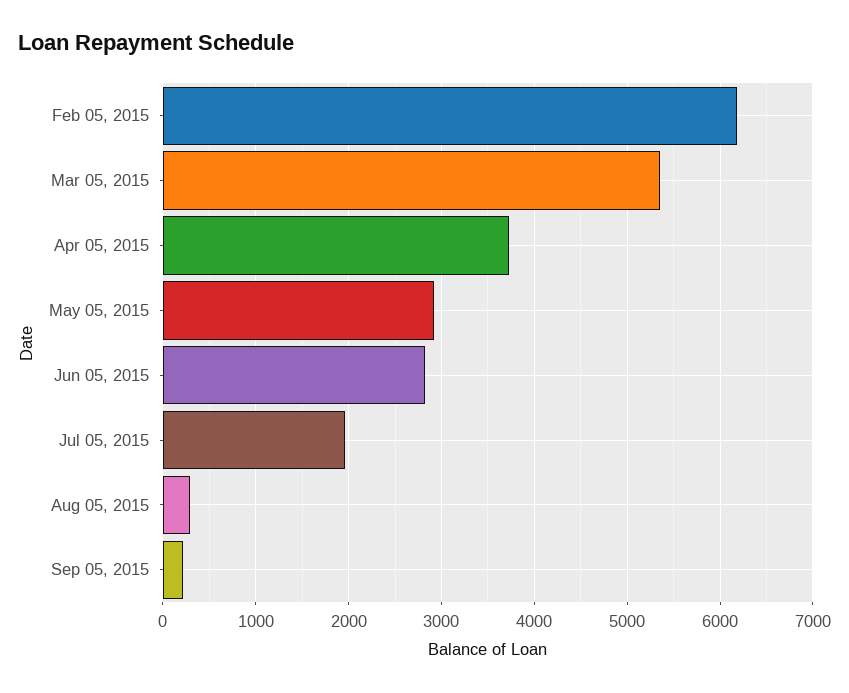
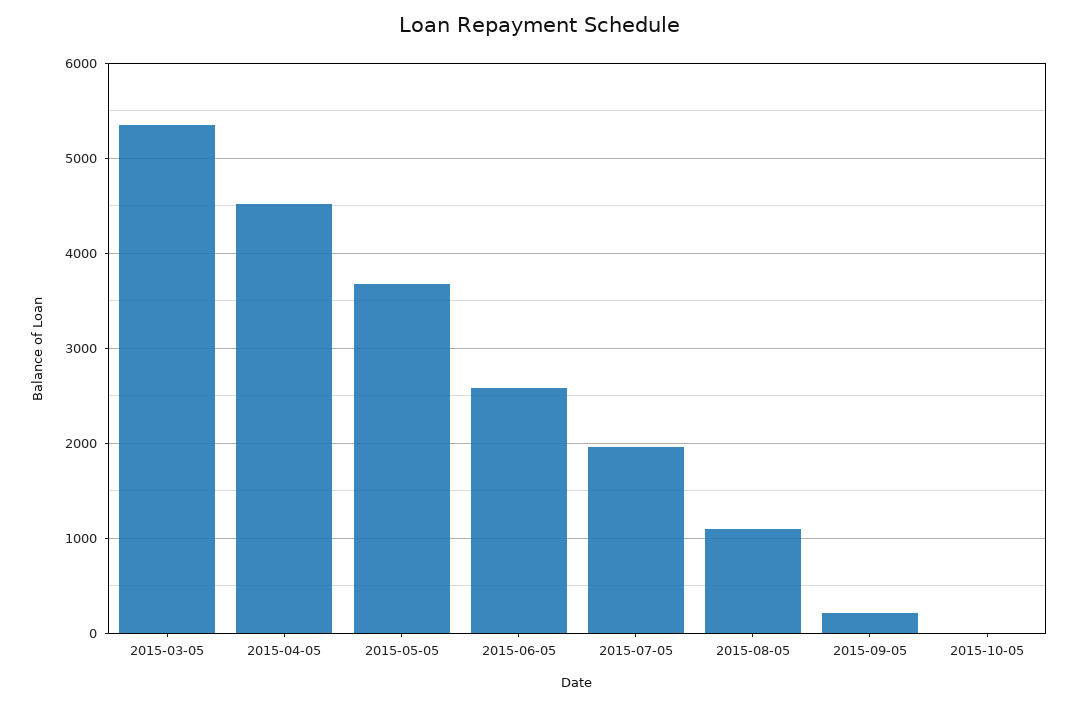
Feb 05, 2015: 6200 -> none
Apr 05, 2015: 3700 -> 4500
May 05, 2015: 2900 -> 3700
Jun 05, 2015: 2800 -> 2600
Aug 05, 2015: 300 -> 1100
2015-10-05: none -> 0

